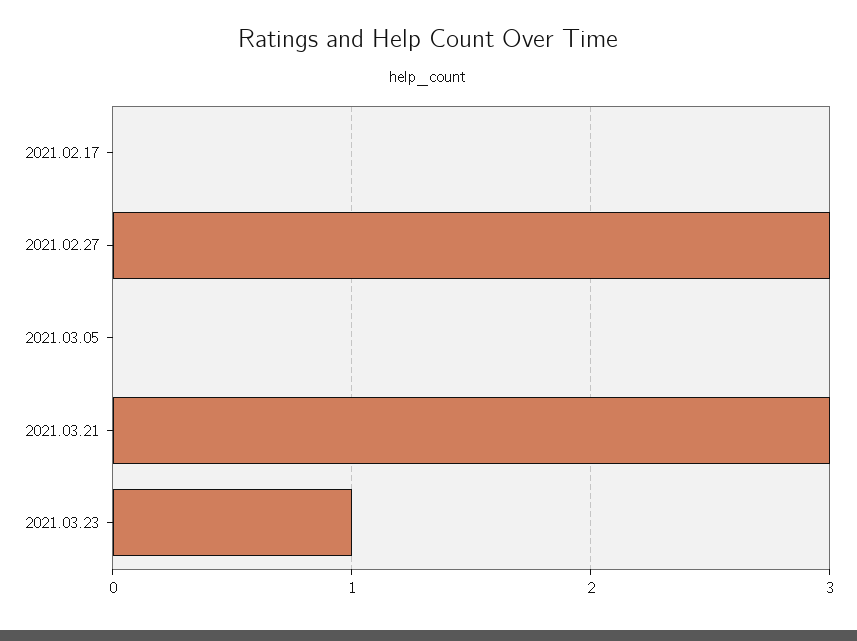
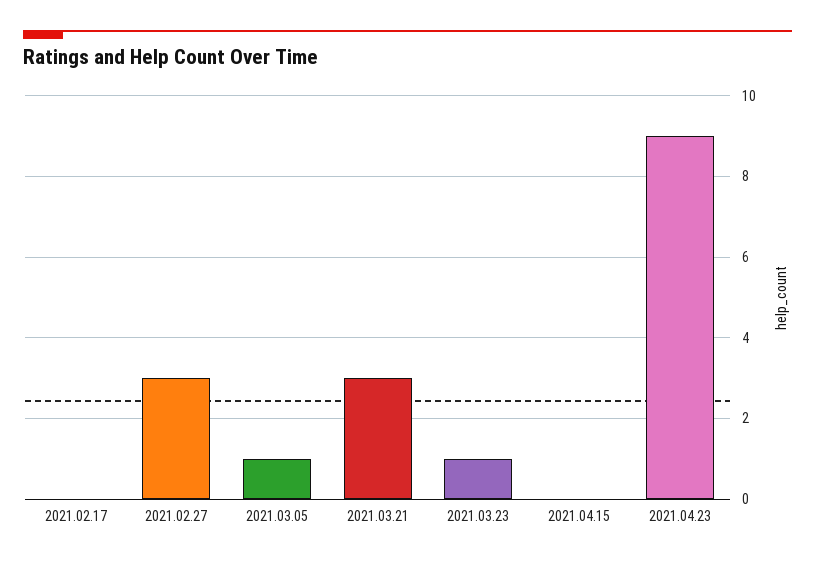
2021.03.05: 0 -> 1
2021.04.15: none -> 0
2021.04.23: none -> 9

